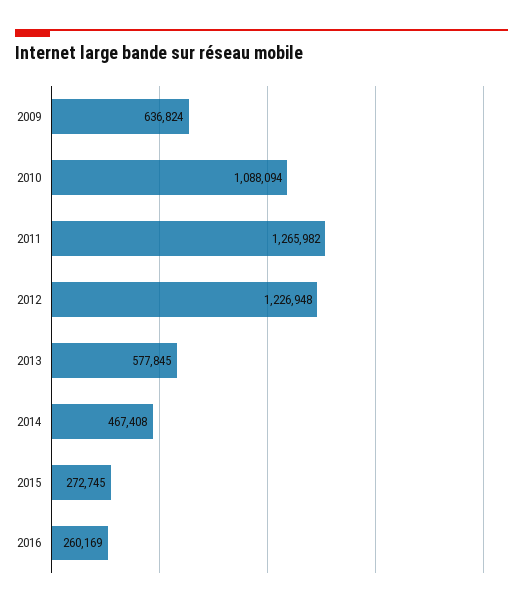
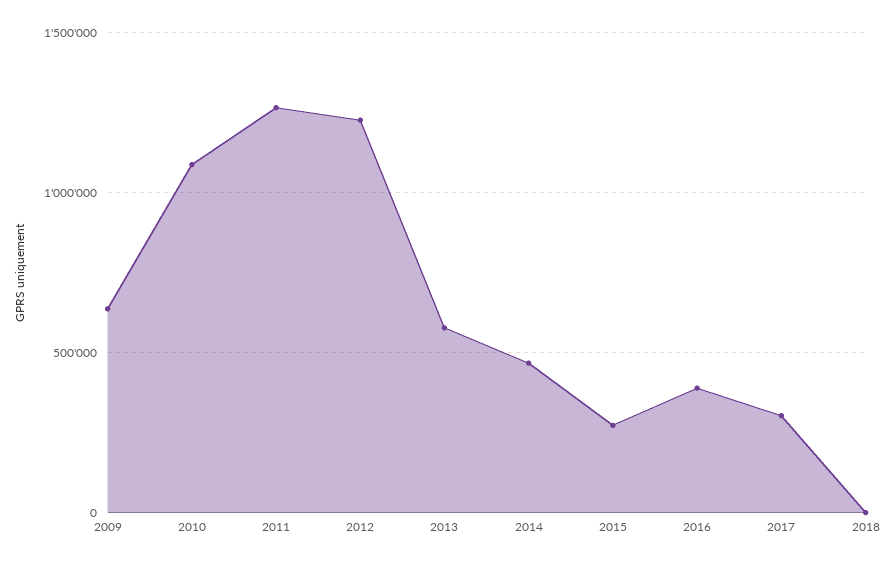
2016: 260169 -> 400000
2017: none -> 300000
2018: none -> 0

